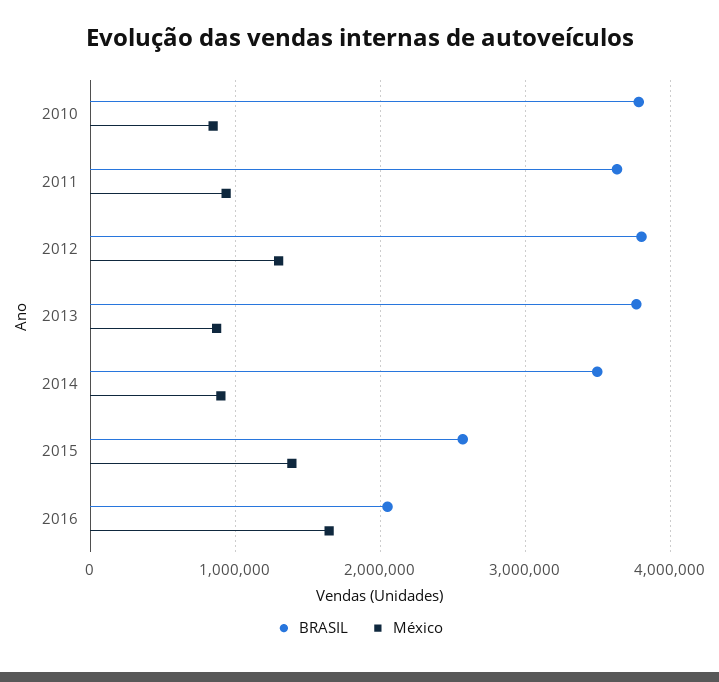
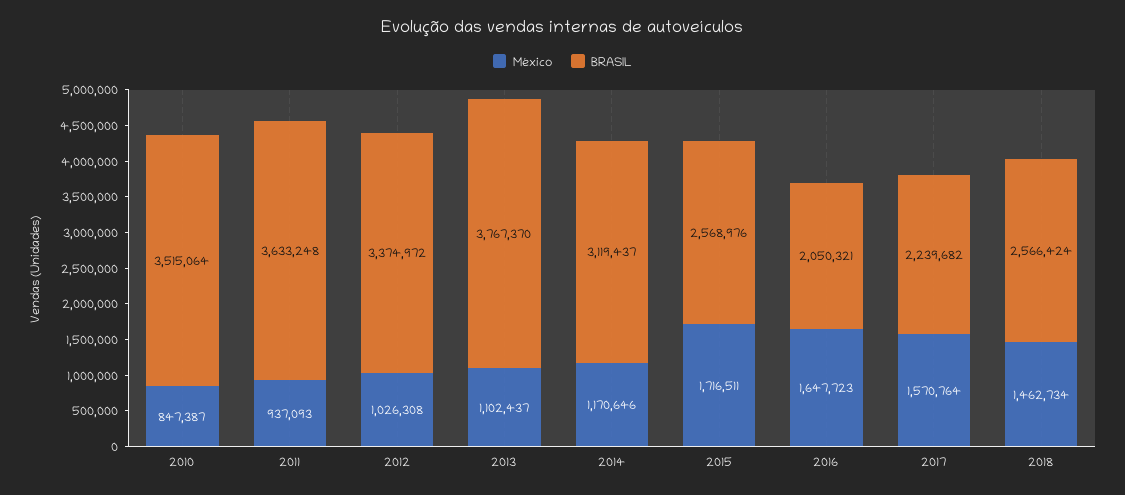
BRASIL, 2010: 3800000 -> 3515064
BRASIL, 2012: 3800000 -> 3374972
México, 2012: 1300000 -> 1026308
México, 2013: 900000 -> 1102437
BRASIL, 2014: 3500000 -> 3119437
México, 2014: 900000 -> 1170646
México, 2015: 1400000 -> 1716511
México, 2017: none -> 1570764
BRASIL, 2017: none -> 2239682
México, 2018: none -> 1462734
BRASIL, 2018: none -> 2566424

